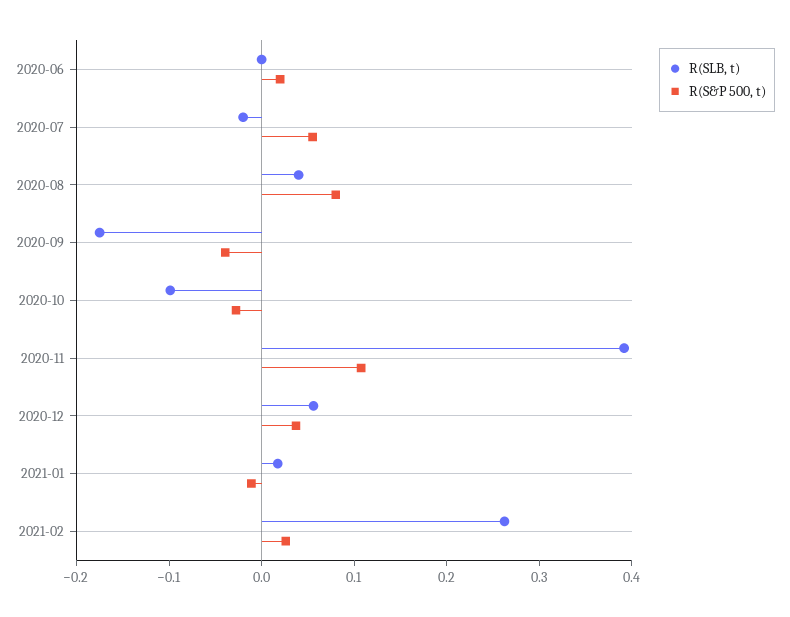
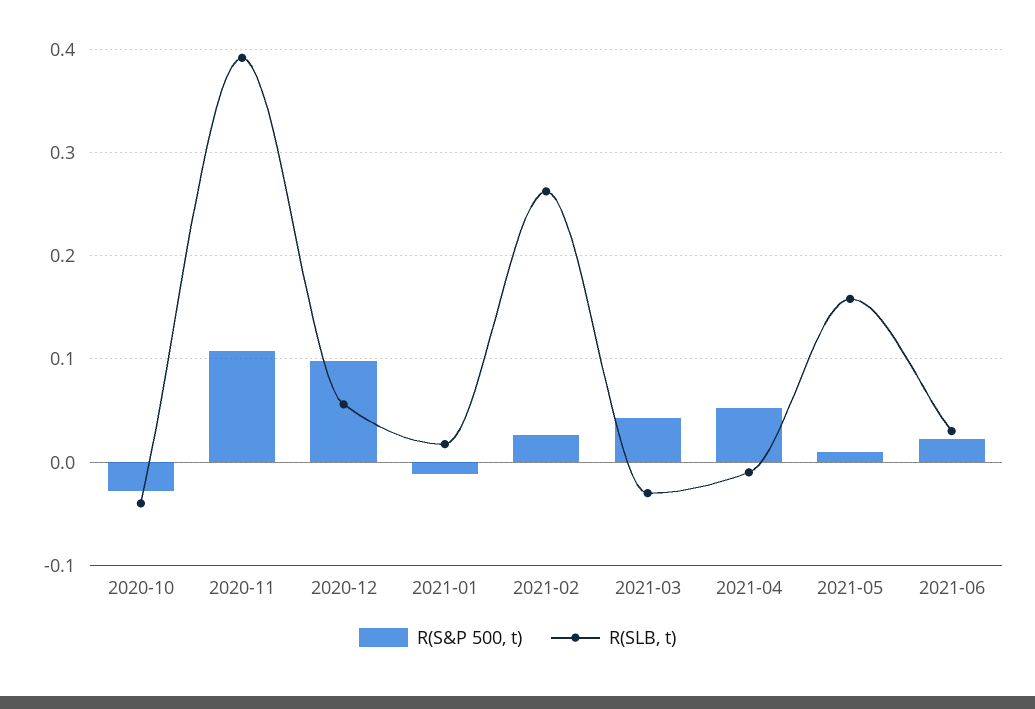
R(SLB, t), 2020-06: 0 -> none
R(S&P 500, t), 2020-06: 0.02 -> none
R(SLB, t), 2020-07: -0.02 -> none
R(S&P 500, t), 2020-07: 0.06 -> none
R(SLB, t), 2020-08: 0.04 -> none
R(S&P 500, t), 2020-08: 0.08 -> none
R(SLB, t), 2020-09: -0.18 -> none
R(S&P 500, t), 2020-09: -0.04 -> none
R(SLB, t), 2020-10: -0.1 -> -0.04
R(S&P 500, t), 2020-12: 0.04 -> 0.1
R(S&P 500, t), 2021-03: none -> 0.04
R(SLB, t), 2021-03: none -> -0.03
R(S&P 500, t), 2021-04: none -> 0.05
R(SLB, t), 2021-04: none -> -0.01
R(S&P 500, t), 2021-05: none -> 0.01
R(SLB, t), 2021-05: none -> 0.16
R(S&P 500, t), 2021-06: none -> 0.02
R(SLB, t), 2021-06: none -> 0.03

